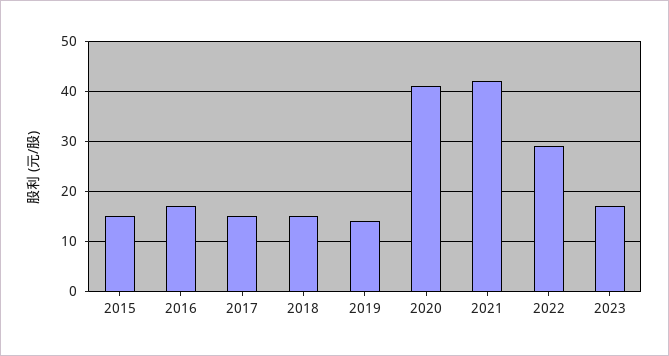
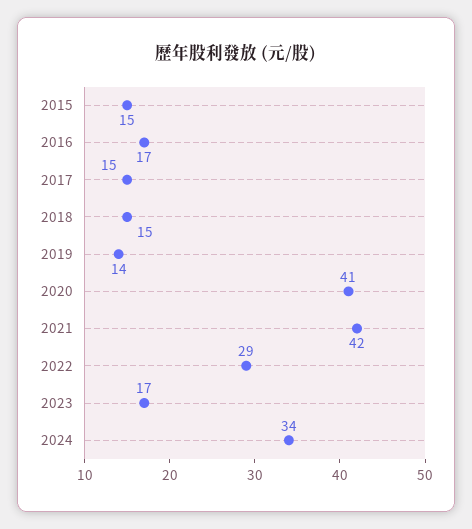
2024: none -> 34

